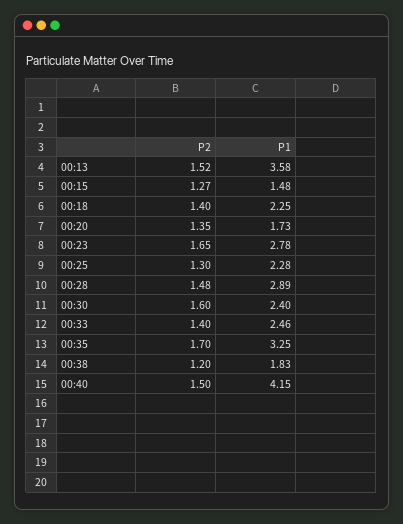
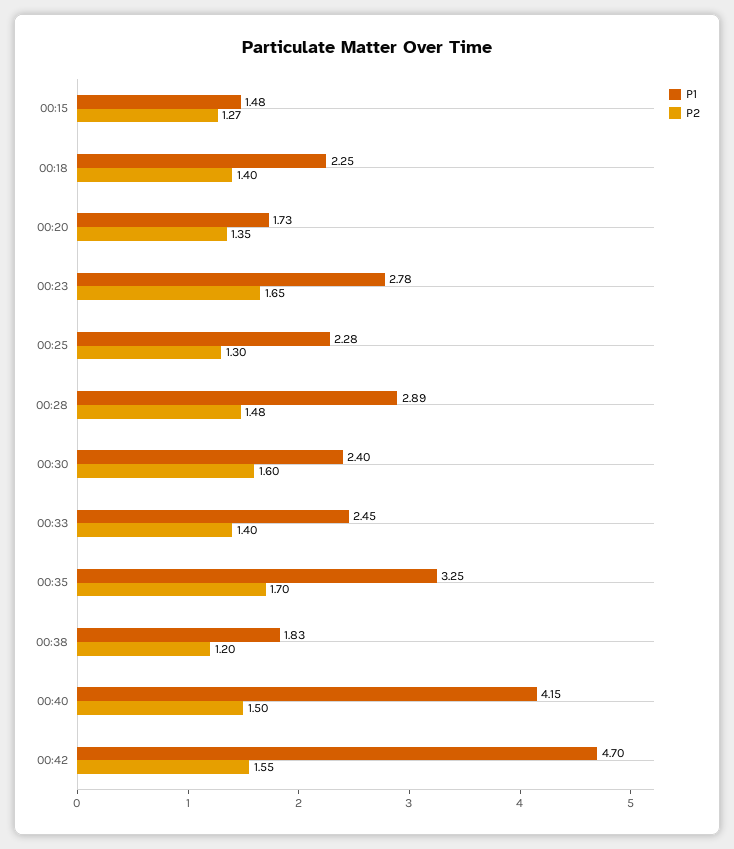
P2, 00:13: 1.52 -> none
P1, 00:13: 3.58 -> none
P1, 00:33: 2.46 -> 2.45
P1, 00:42: none -> 4.7
P2, 00:42: none -> 1.55

